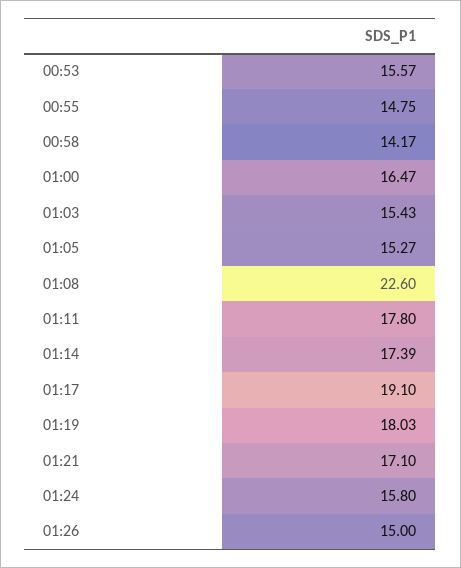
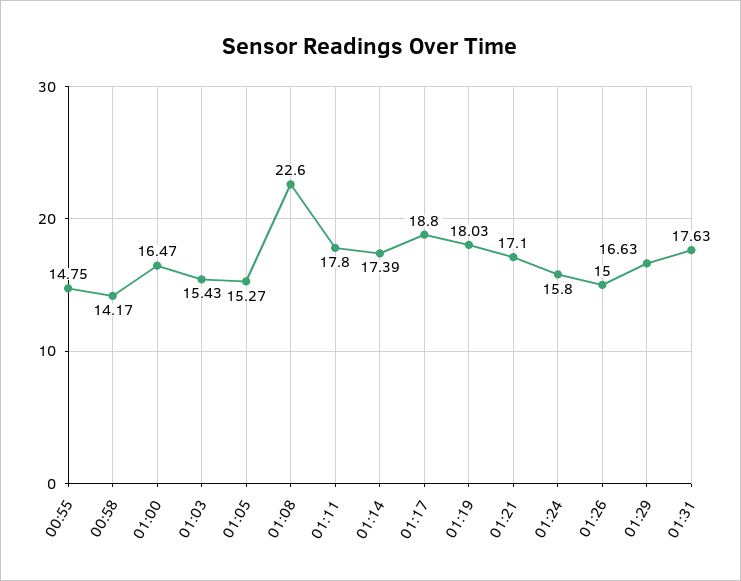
00:53: 15.57 -> none
01:17: 19.1 -> 18.8
01:29: none -> 16.63
01:31: none -> 17.63

